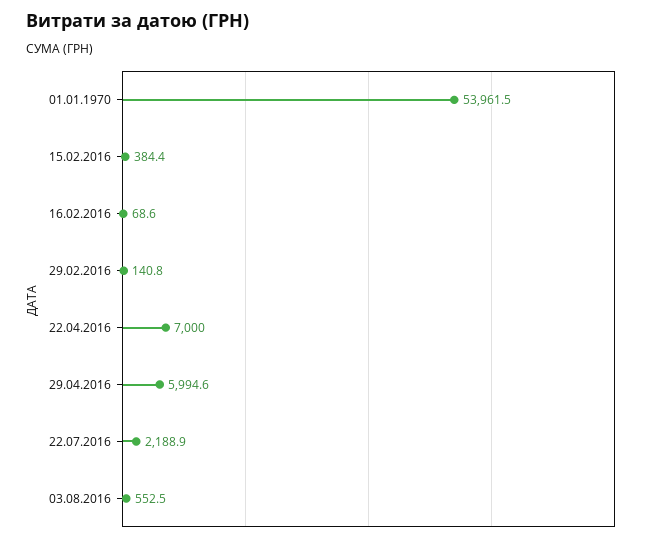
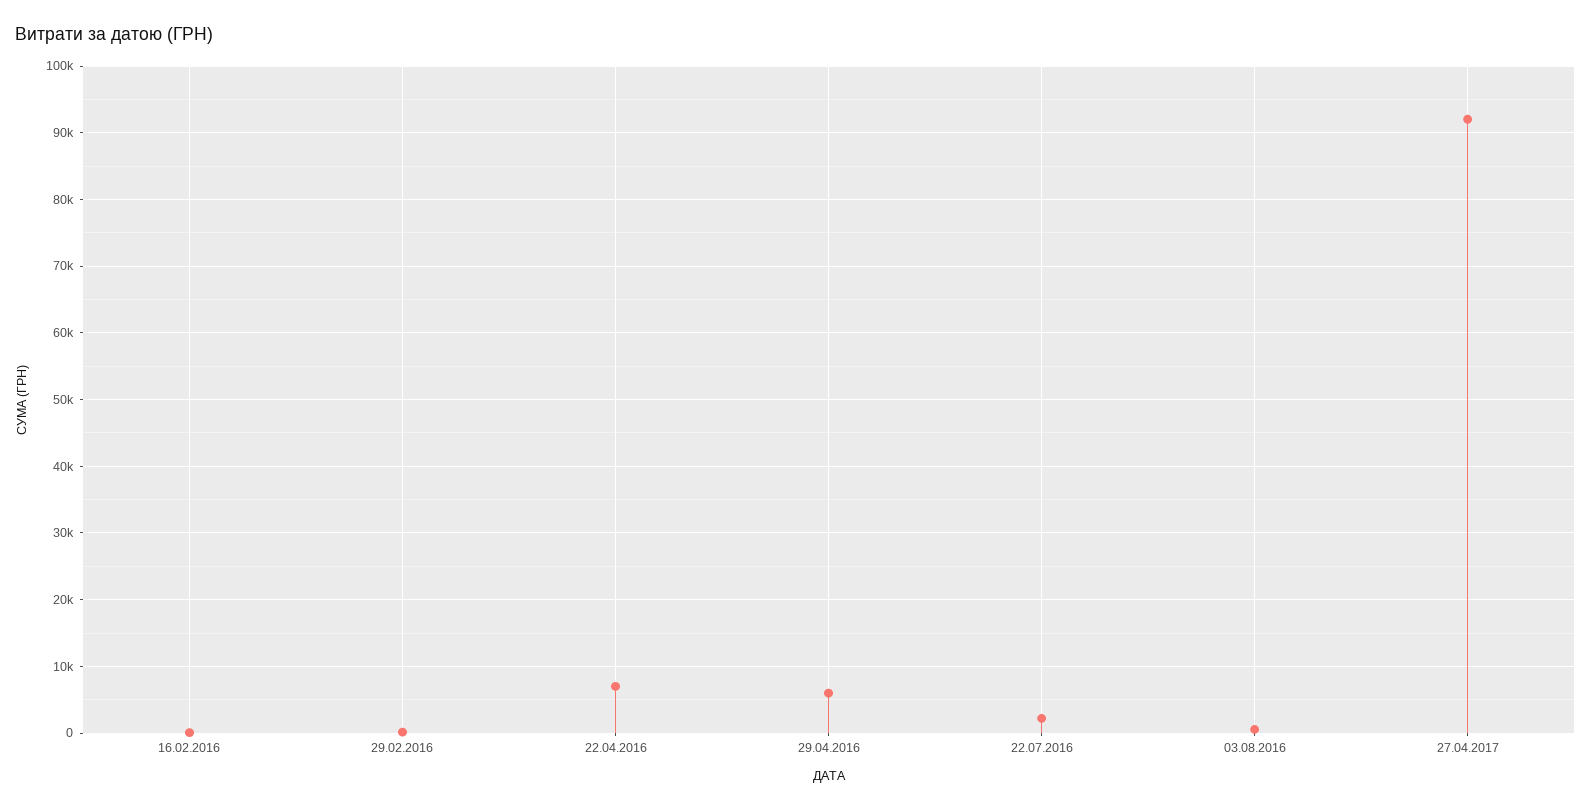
01.01.1970: 53961.5 -> none
15.02.2016: 384.4 -> none
27.04.2017: none -> 92000

